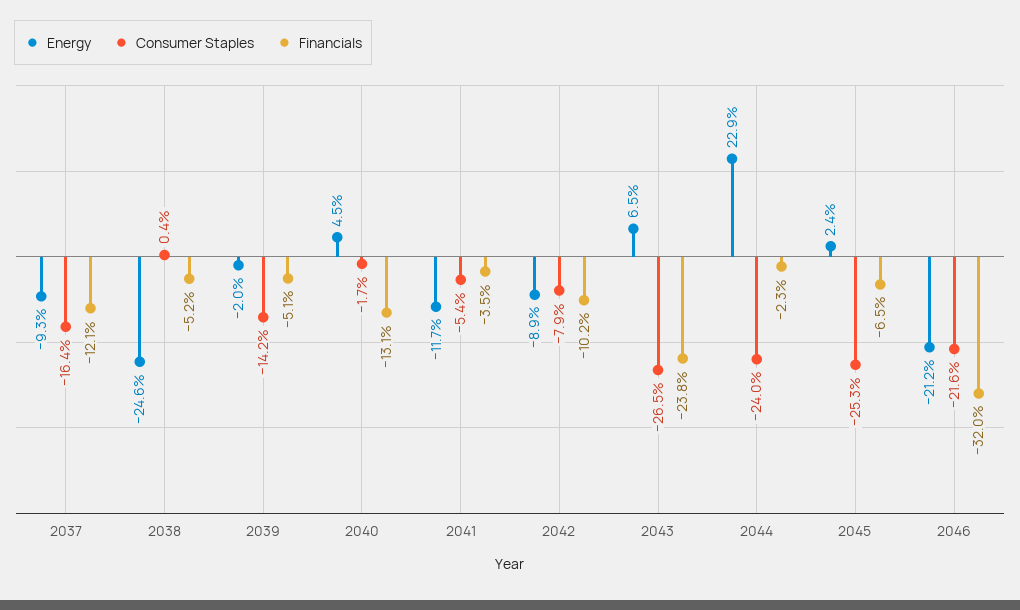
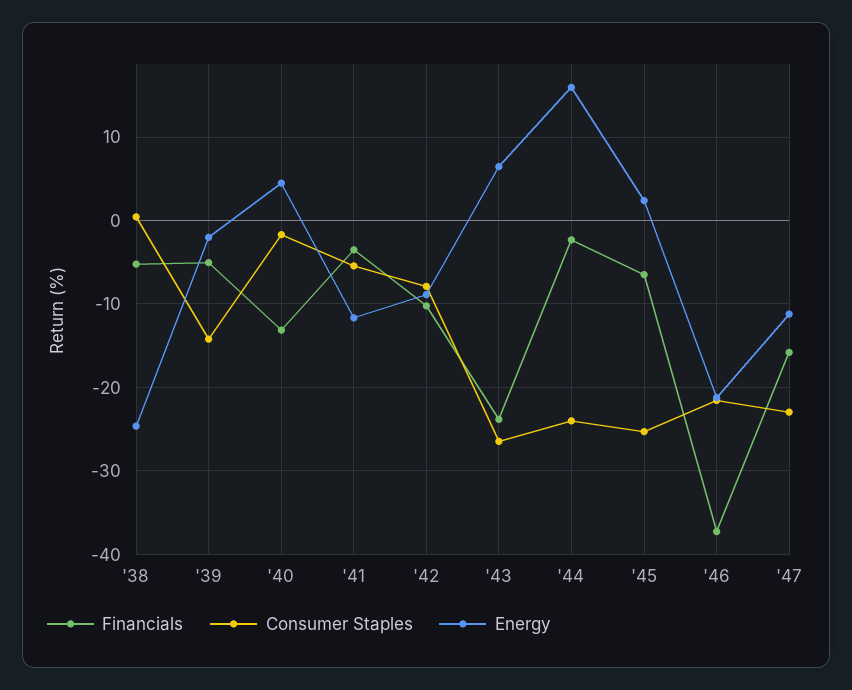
Energy, 2037: -9.3 -> none
Consumer Staples, 2037: -16.4 -> none
Financials, 2037: -12.1 -> none
Energy, 2044: 22.9 -> 16
Financials, 2046: -32 -> -37
Financials, '47: none -> -16
Consumer Staples, '47: none -> -23
Energy, '47: none -> -11

